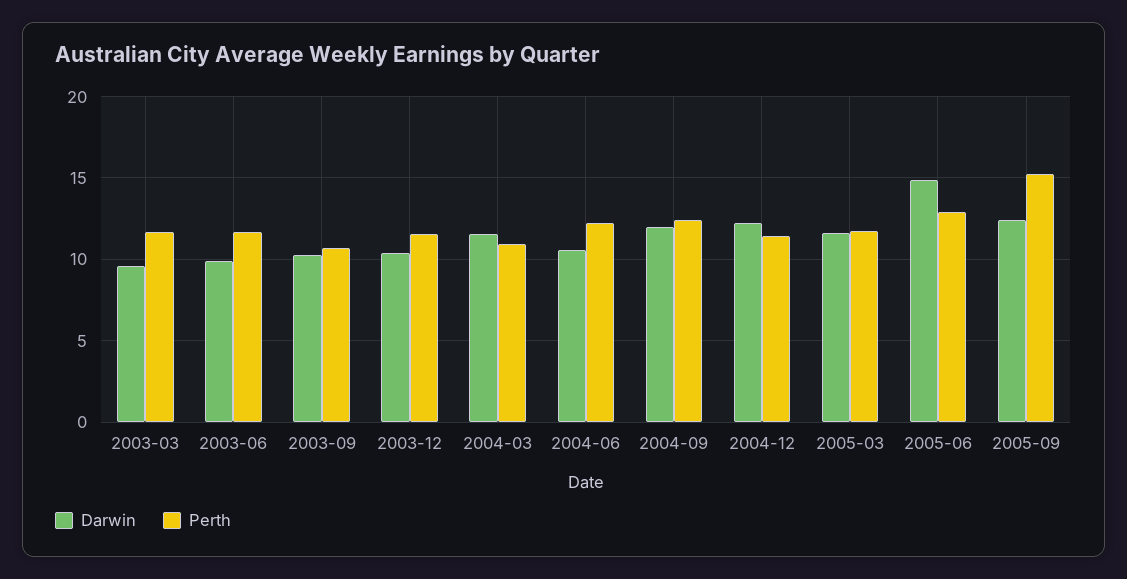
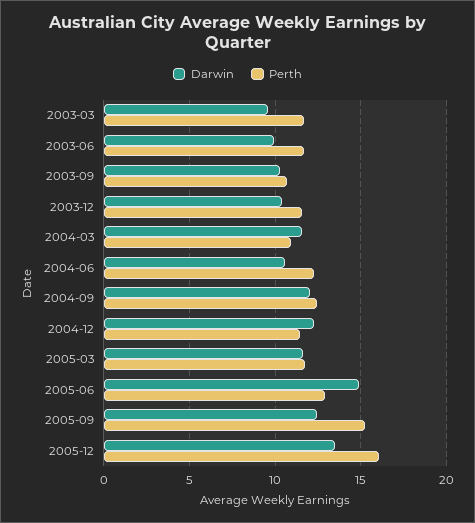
Darwin, 2005-12: none -> 13.5
Perth, 2005-12: none -> 16

